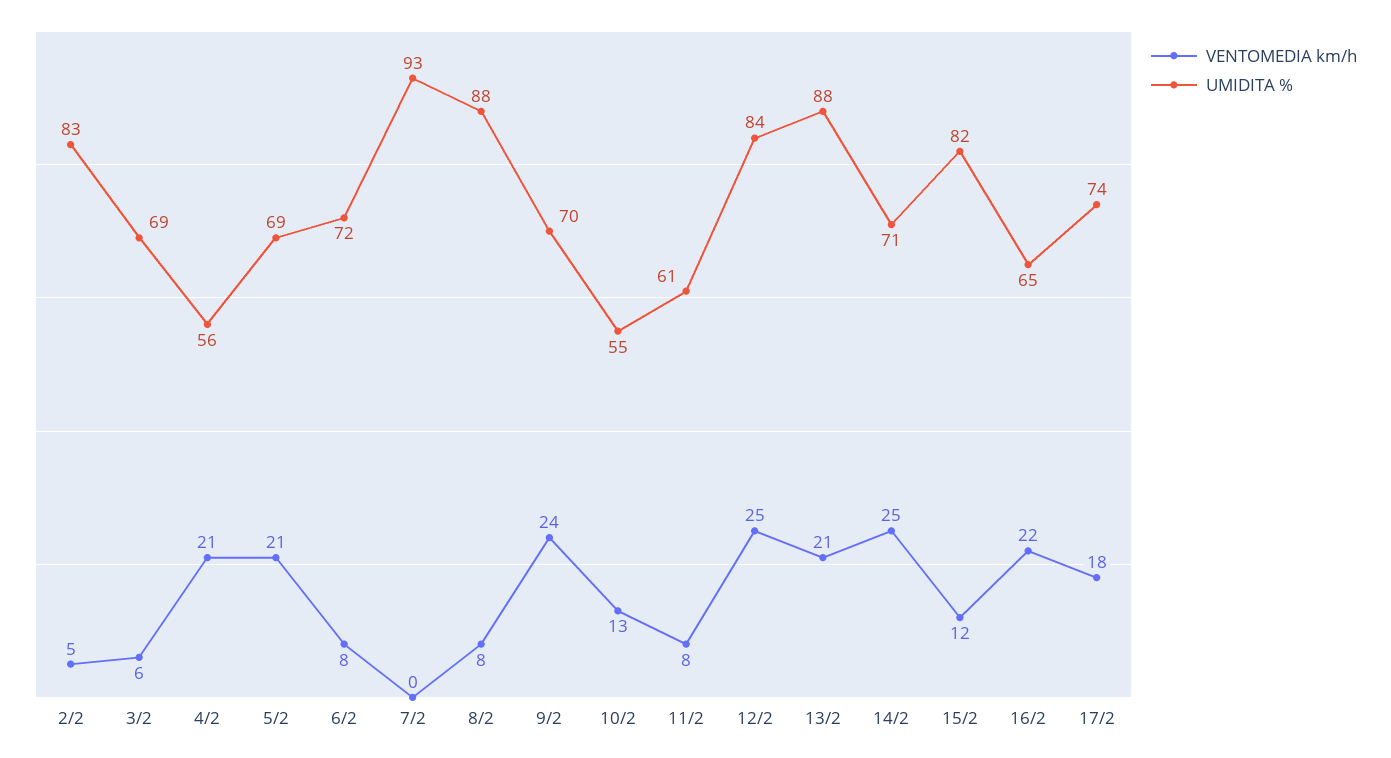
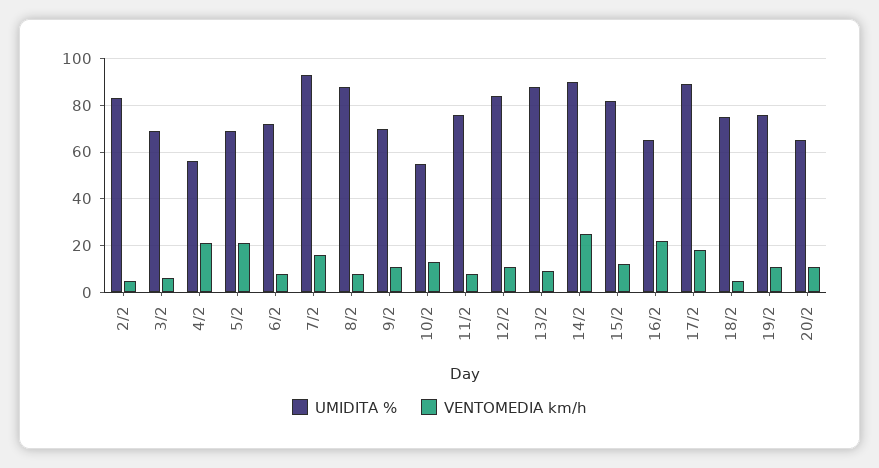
VENTOMEDIA km/h, 7/2: 0 -> 15
VENTOMEDIA km/h, 9/2: 24 -> 10
UMIDITA %, 11/2: 61 -> 75
VENTOMEDIA km/h, 12/2: 25 -> 10
VENTOMEDIA km/h, 13/2: 21 -> 10
UMIDITA %, 14/2: 71 -> 90
UMIDITA %, 17/2: 74 -> 90
UMIDITA %, 18/2: none -> 75
VENTOMEDIA km/h, 18/2: none -> 5
UMIDITA %, 19/2: none -> 75
VENTOMEDIA km/h, 19/2: none -> 10
UMIDITA %, 20/2: none -> 65
VENTOMEDIA km/h, 20/2: none -> 10

